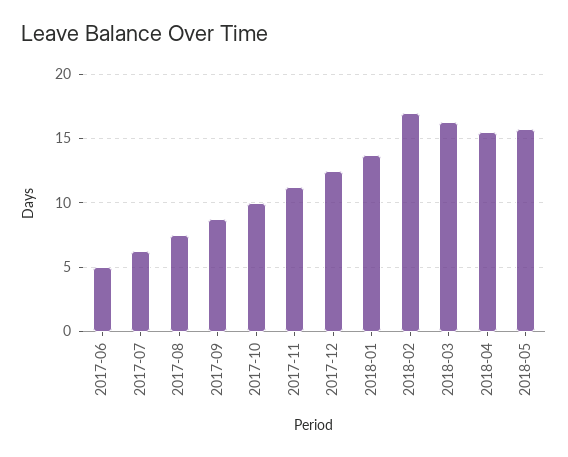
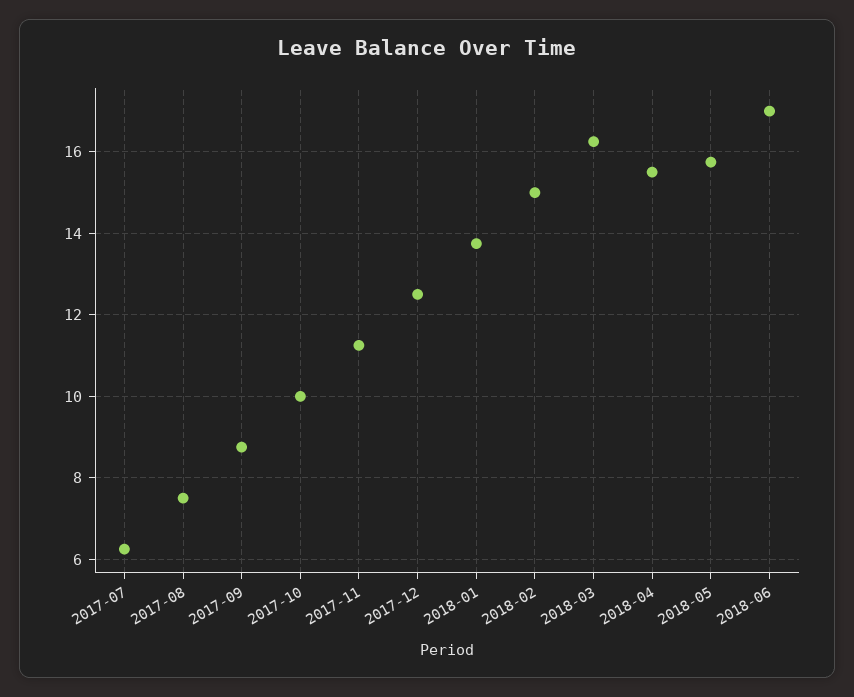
2017-06: 5 -> none
2018-02: 17 -> 15
2018-06: none -> 17

